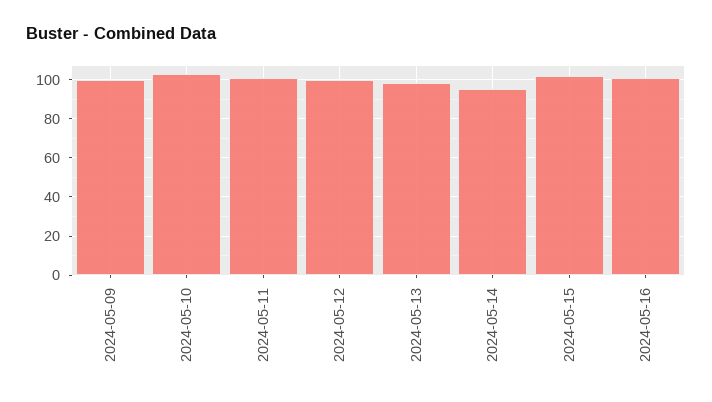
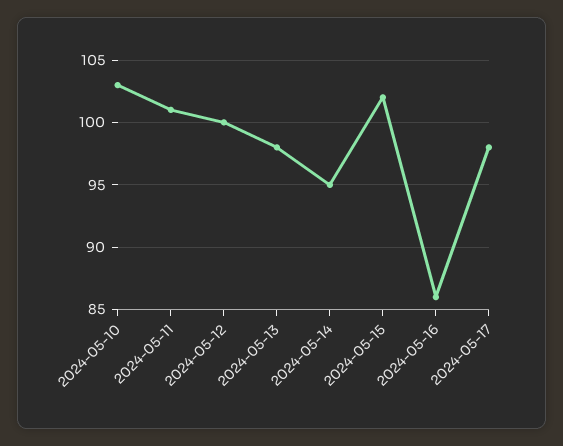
2024-05-09: 100 -> none
2024-05-16: 100 -> 86
2024-05-17: none -> 98

